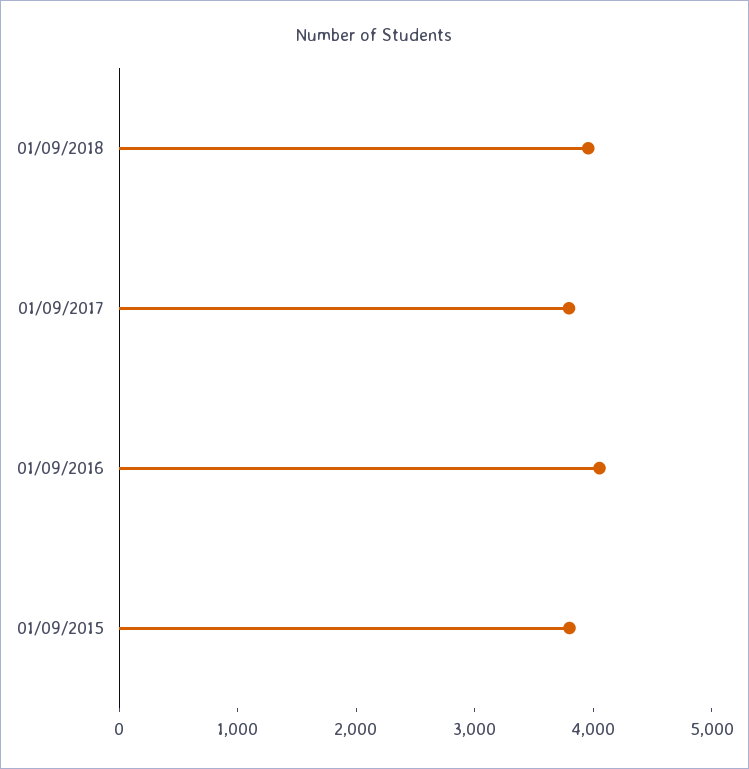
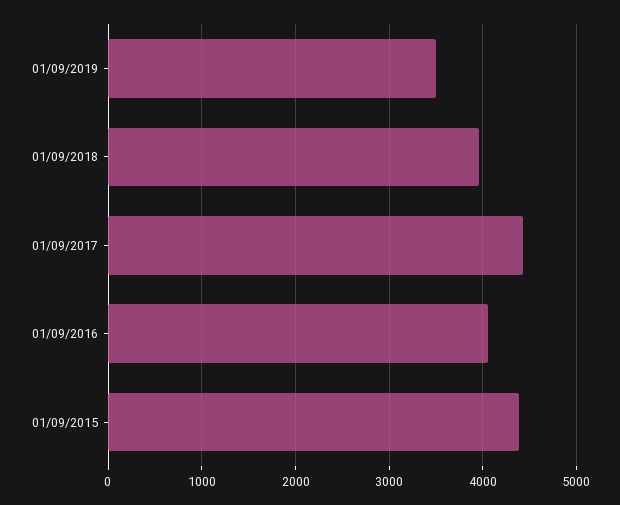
01/09/2017: 3800 -> 4400
01/09/2015: 3800 -> 4400
01/09/2019: none -> 3500

